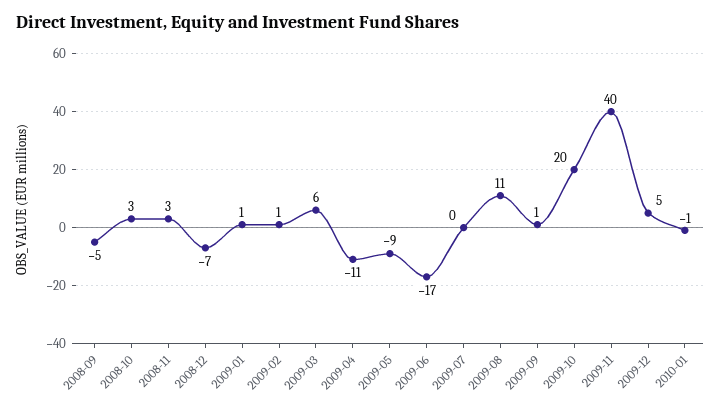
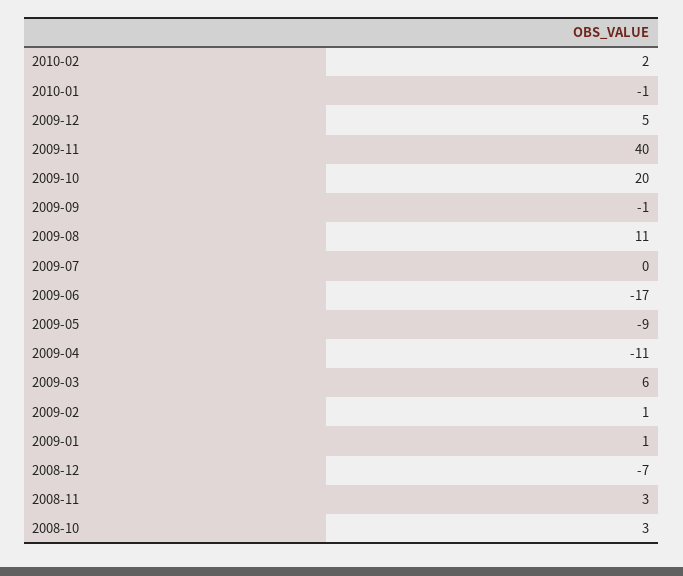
2008-09: -5 -> none
2009-09: 1 -> -1
2010-02: none -> 2

